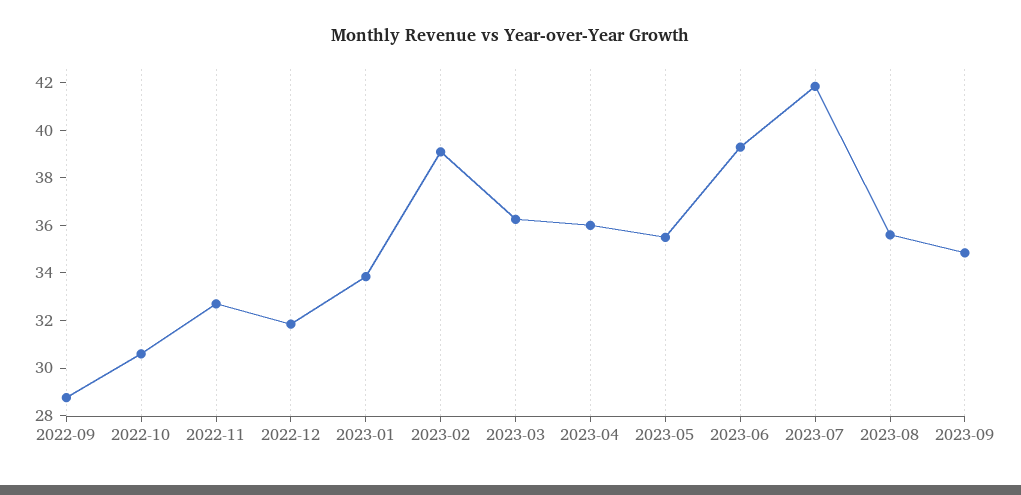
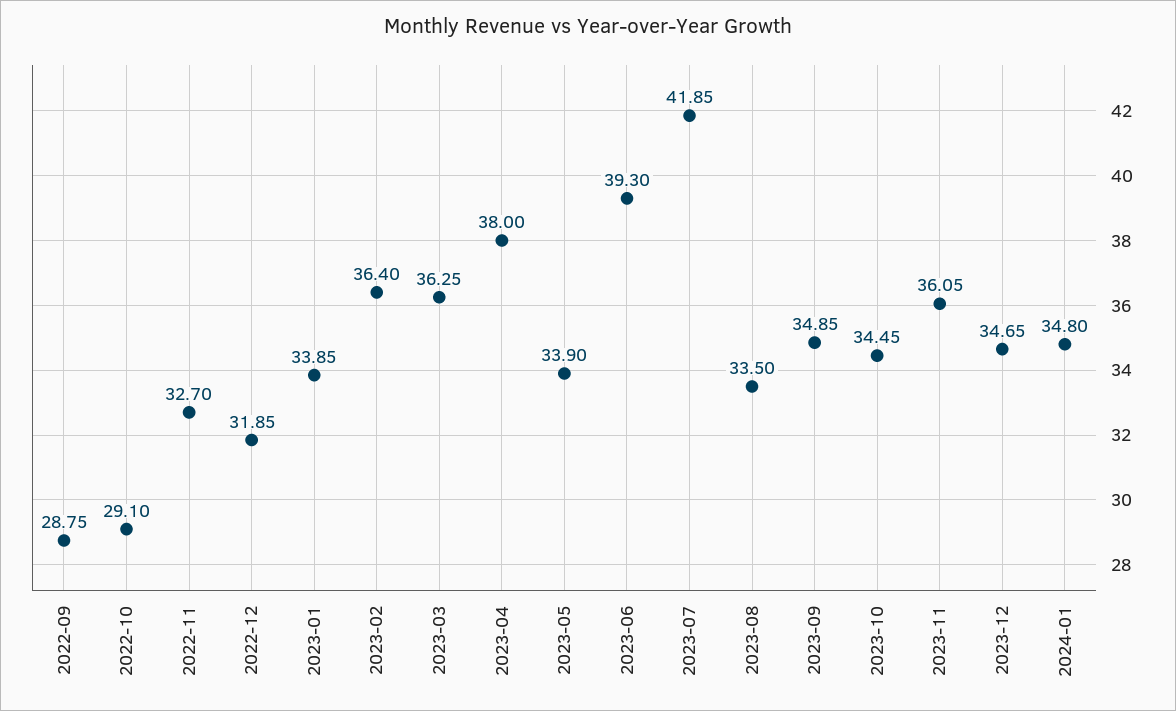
2022-10: 30.5 -> 29.1
2023-02: 39 -> 36.4
2023-04: 36 -> 38
2023-05: 35.5 -> 33.9
2023-08: 35.5 -> 33.5
2023-10: none -> 34.45
2023-11: none -> 36.05
2023-12: none -> 34.65
2024-01: none -> 34.8

